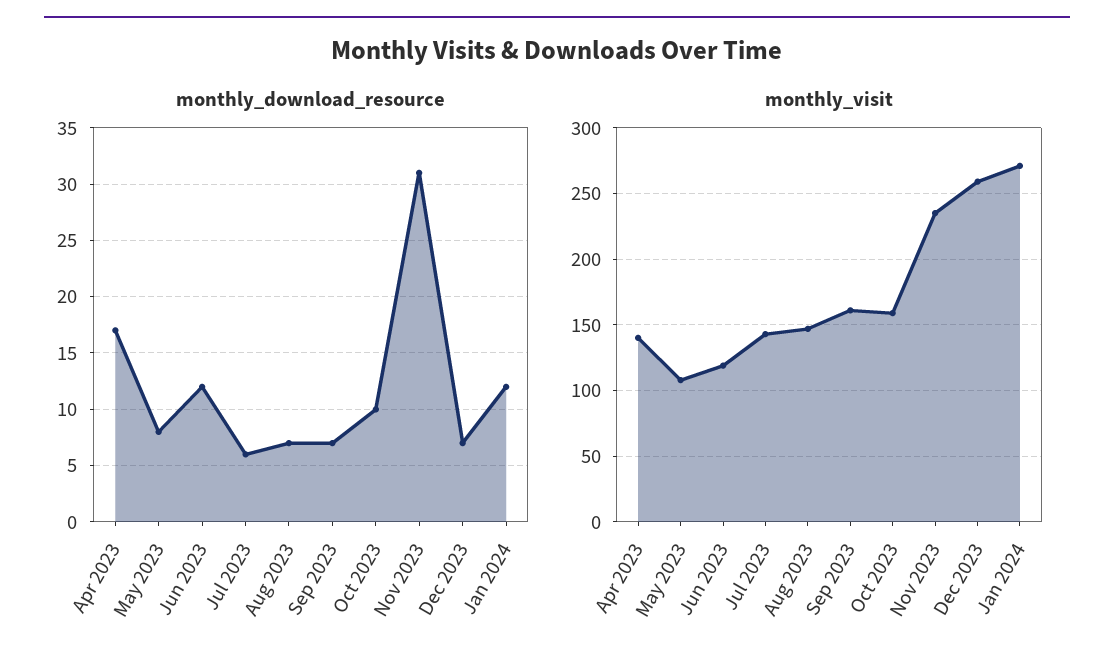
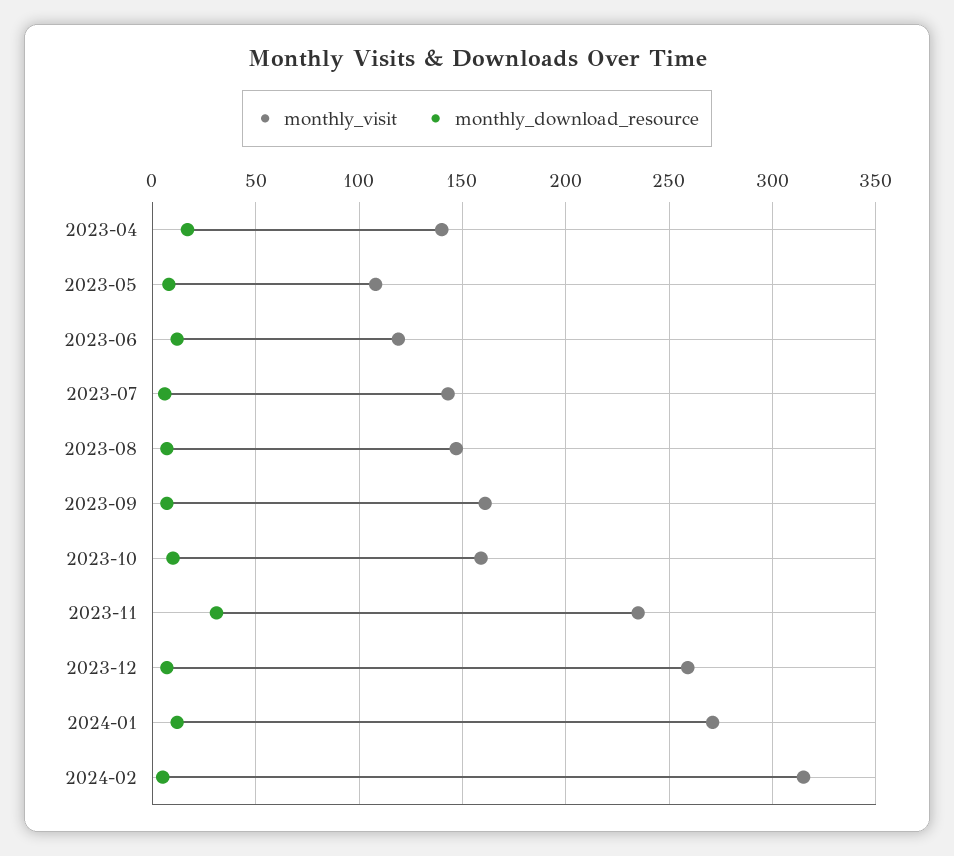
monthly_visit, 2024-02: none -> 315
monthly_download_resource, 2024-02: none -> 5

